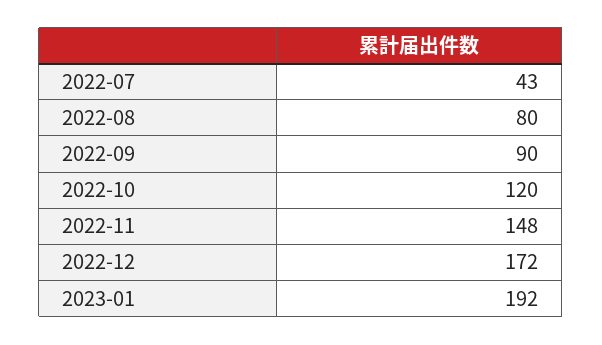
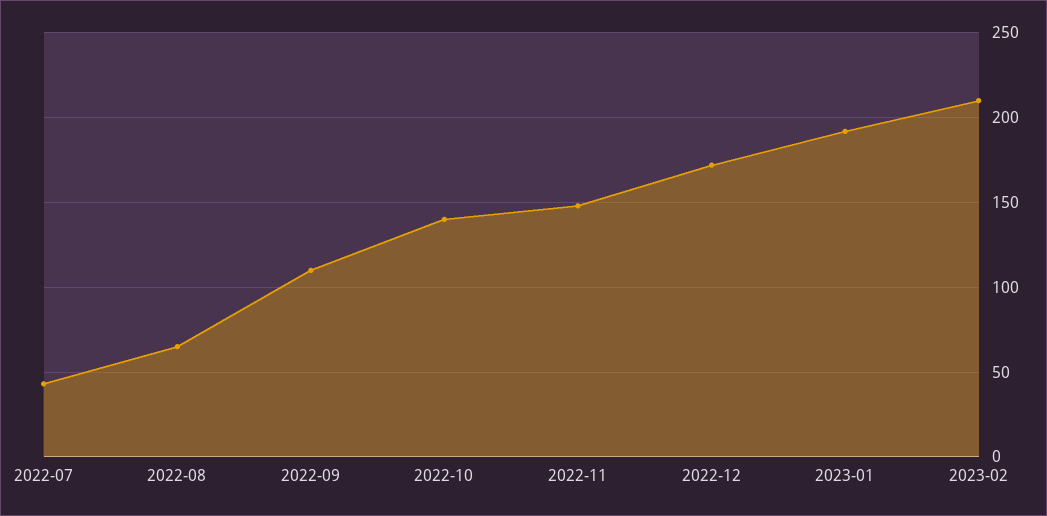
2022-08: 80 -> 65
2022-09: 90 -> 110
2022-10: 120 -> 140
2023-02: none -> 210

